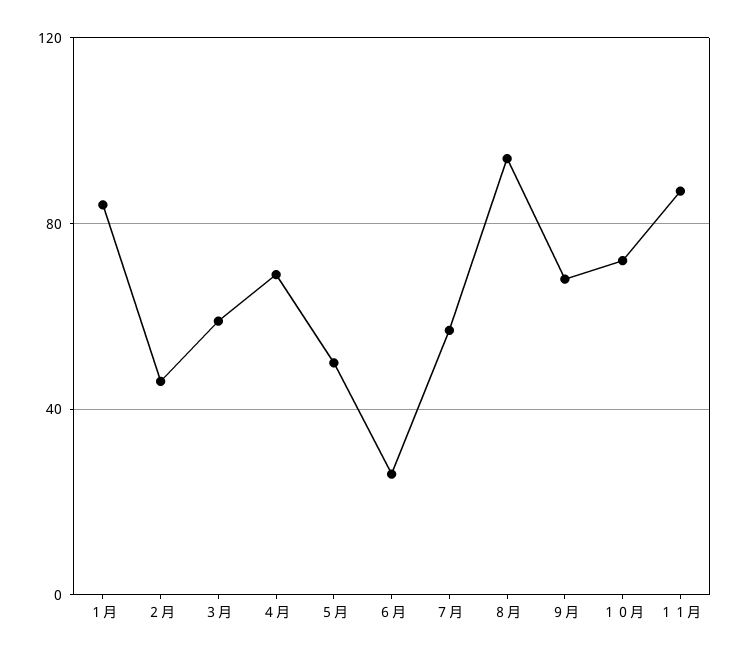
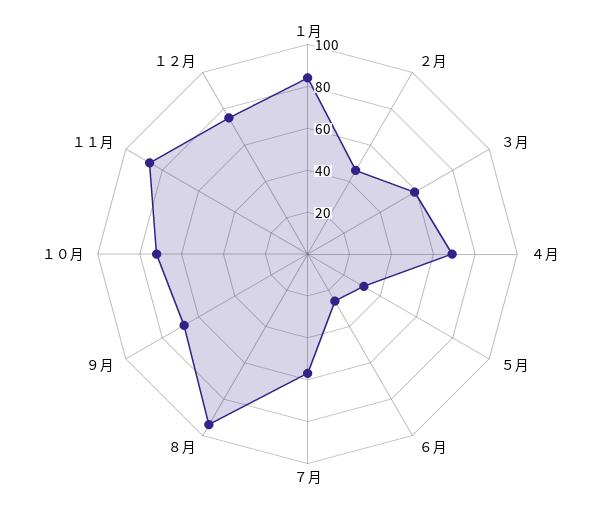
５月: 50 -> 30
１２月: none -> 75

